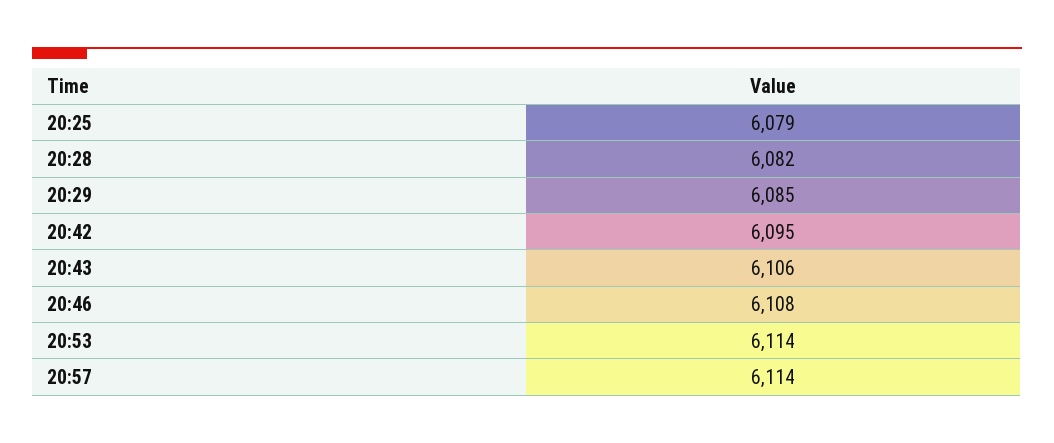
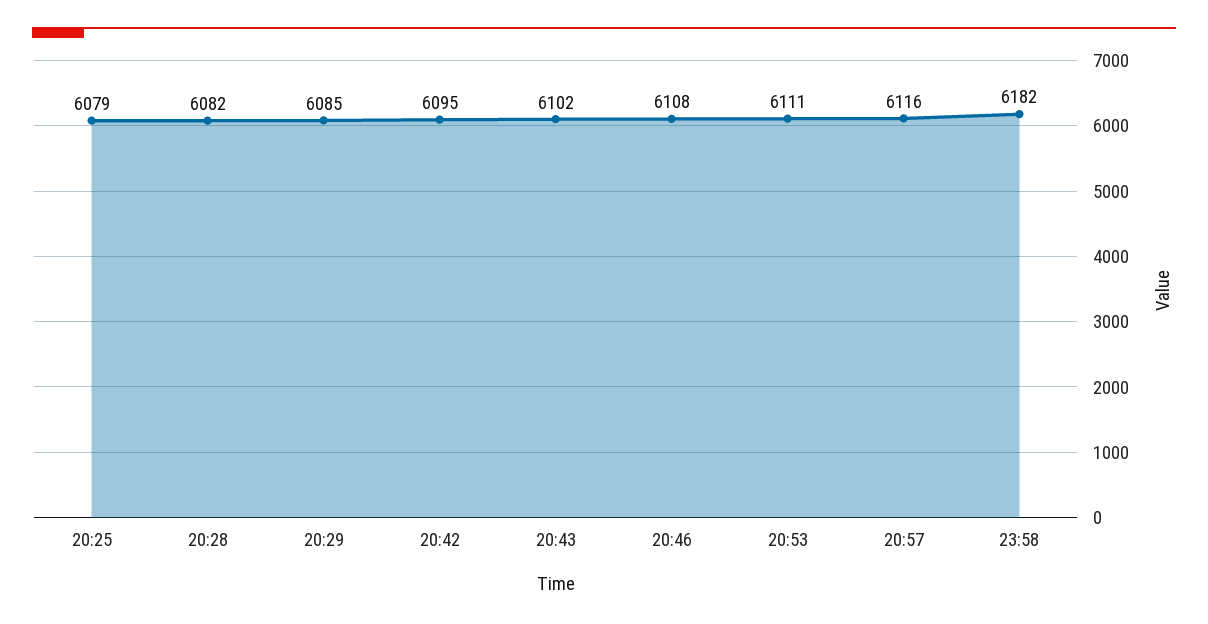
20:43: 6106 -> 6102
20:53: 6114 -> 6111
20:57: 6114 -> 6116
23:58: none -> 6182

